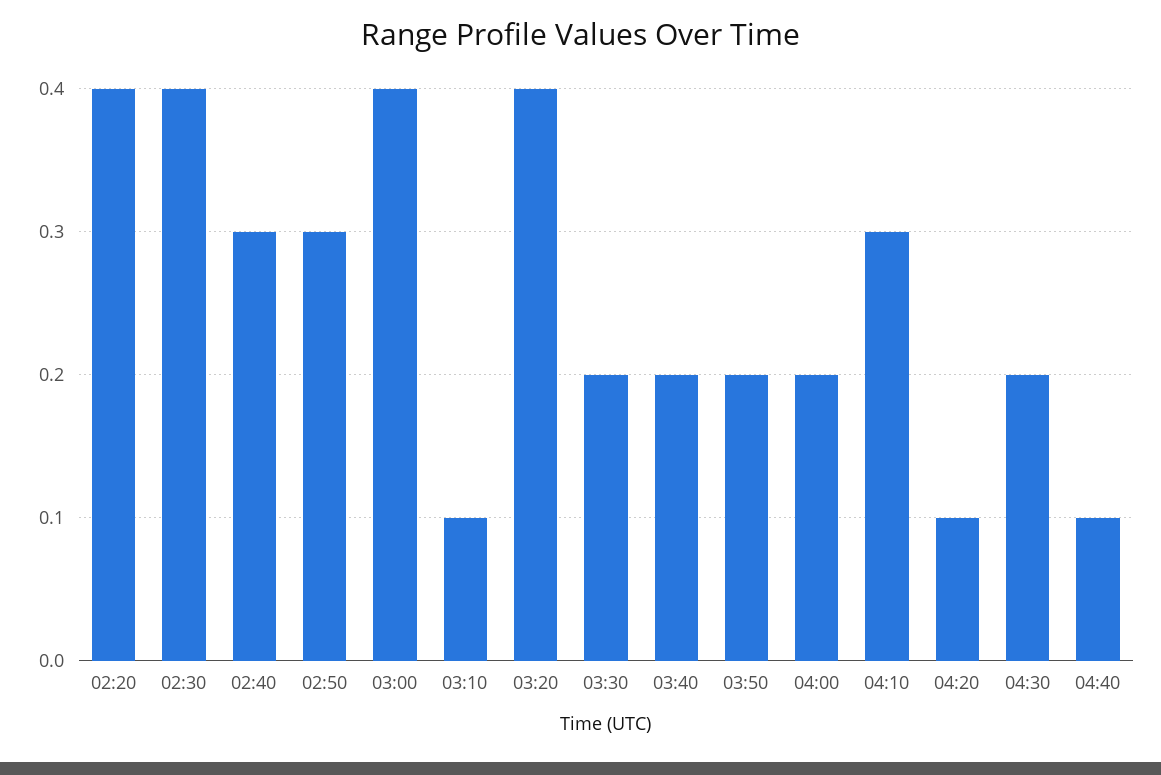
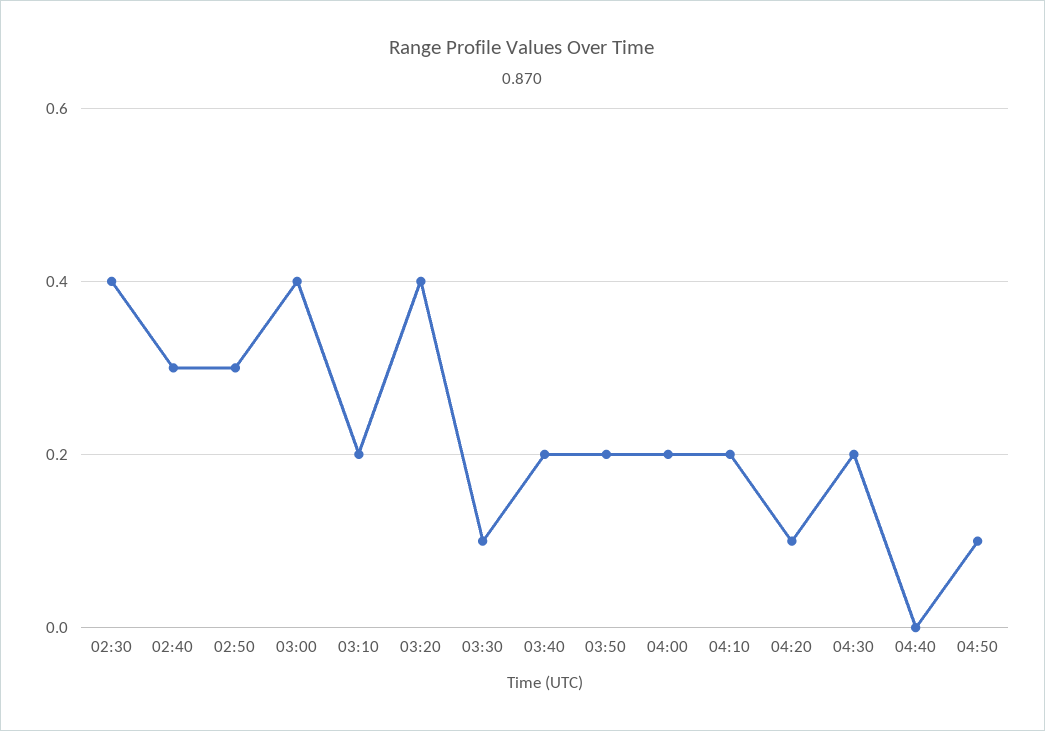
02:20: 0.4 -> none
03:10: 0.1 -> 0.2
03:30: 0.2 -> 0.1
04:10: 0.3 -> 0.2
04:40: 0.1 -> 0
04:50: none -> 0.1

